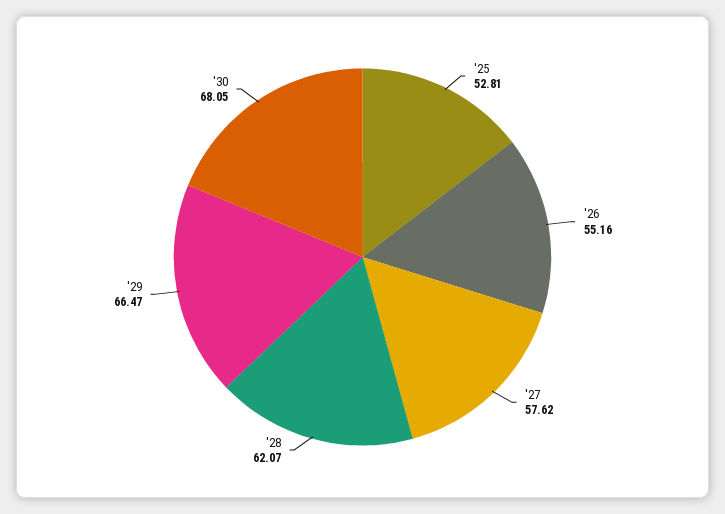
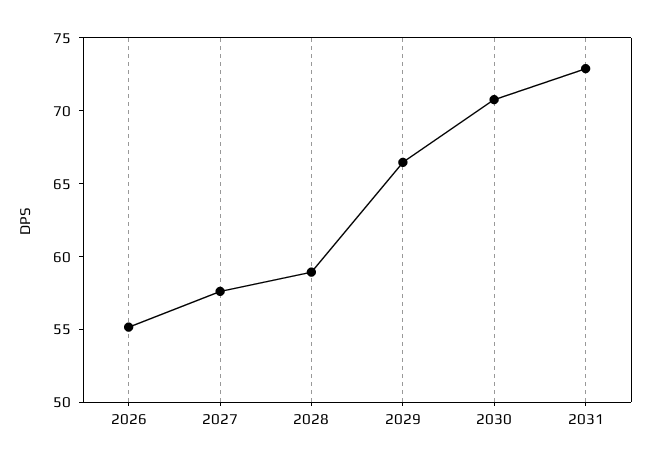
'25: 52.81 -> none
'28: 62.07 -> 59
'30: 68.05 -> 71
2031: none -> 73

